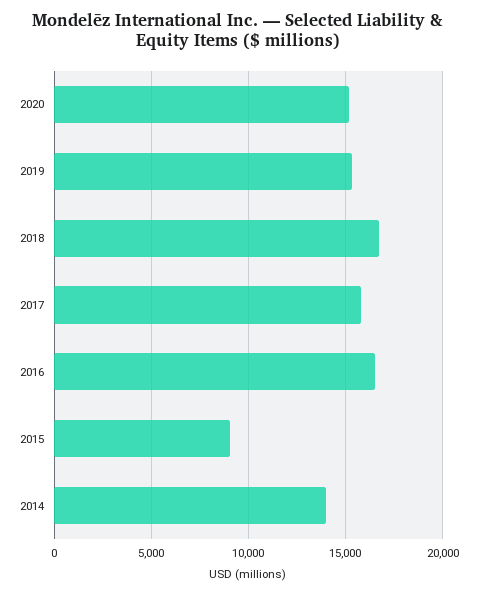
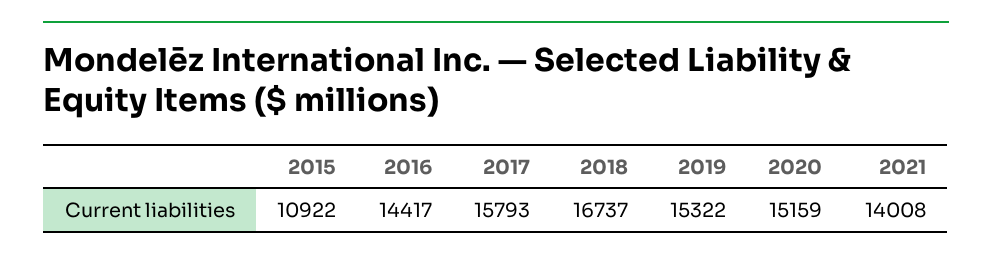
2016: 16500 -> 14417
2015: 9000 -> 10922
2014: 14000 -> none
2021: none -> 14008

